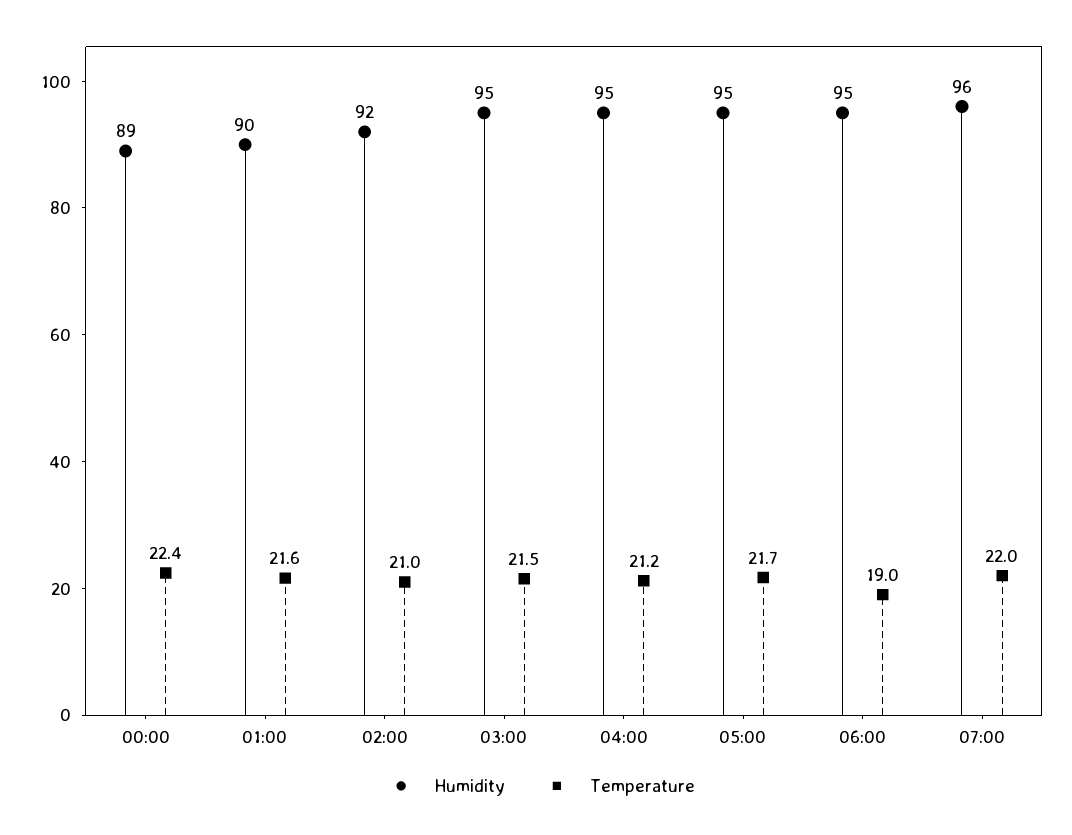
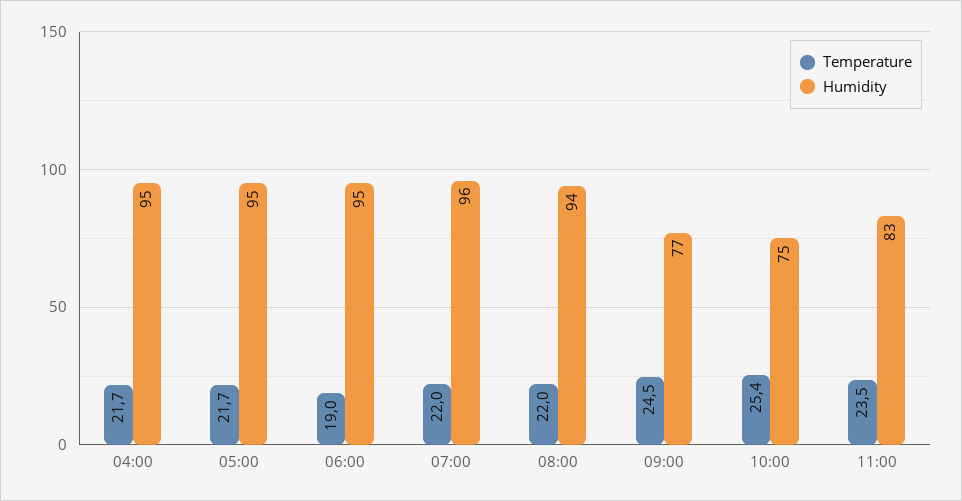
Humidity, 00:00: 89 -> none
Temperature, 00:00: 22.4 -> none
Humidity, 01:00: 90 -> none
Temperature, 01:00: 21.6 -> none
Humidity, 02:00: 92 -> none
Temperature, 02:00: 21 -> none
Humidity, 03:00: 95 -> none
Temperature, 03:00: 21.5 -> none
Temperature, 04:00: 21.2 -> 21.7
Temperature, 08:00: none -> 22
Humidity, 08:00: none -> 94
Temperature, 09:00: none -> 24.5
Humidity, 09:00: none -> 77
Temperature, 10:00: none -> 25.4
Humidity, 10:00: none -> 75
Temperature, 11:00: none -> 23.5
Humidity, 11:00: none -> 83

